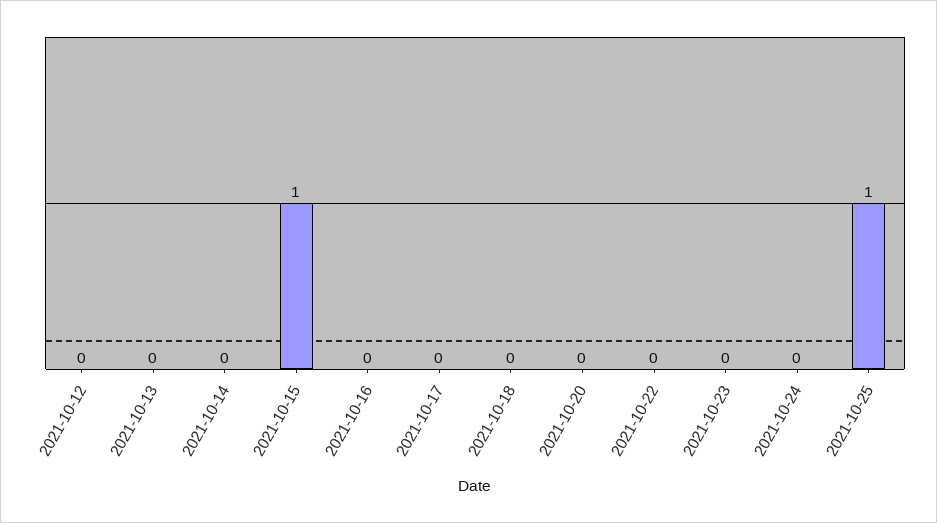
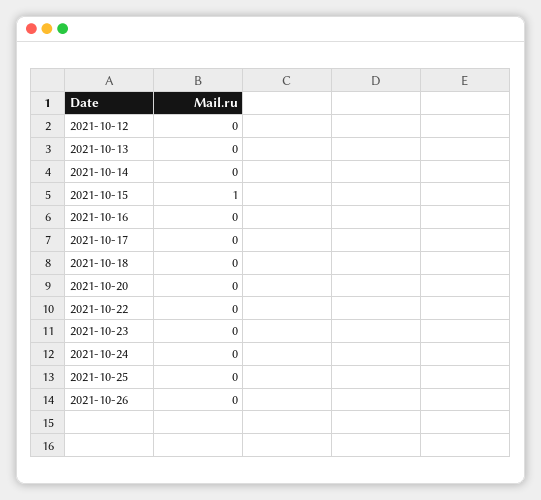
2021-10-25: 1 -> 0
2021-10-26: none -> 0

